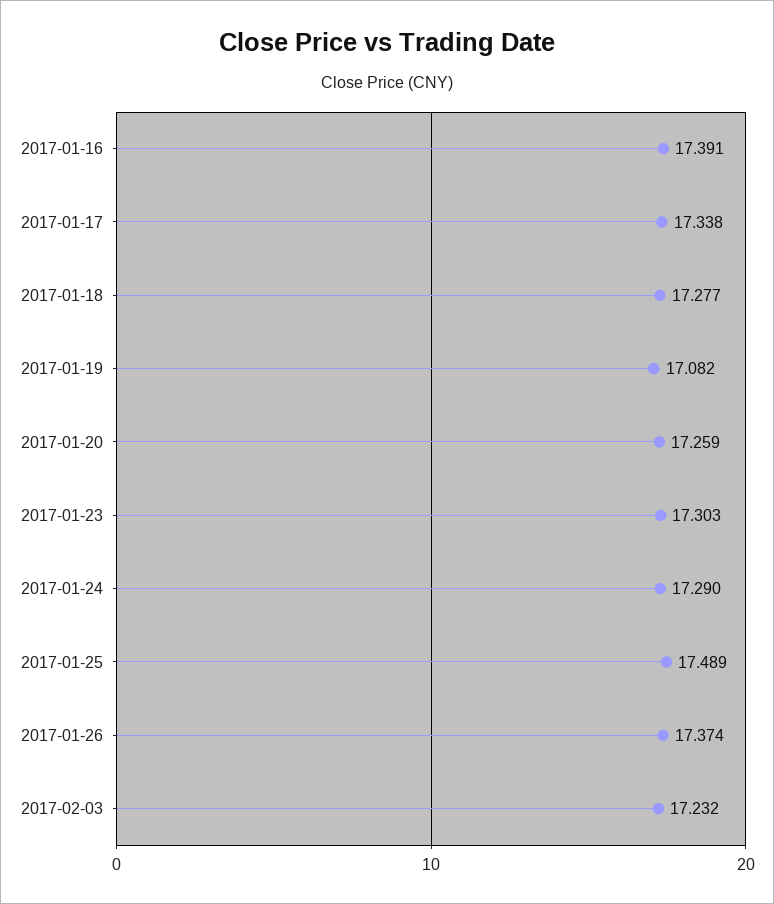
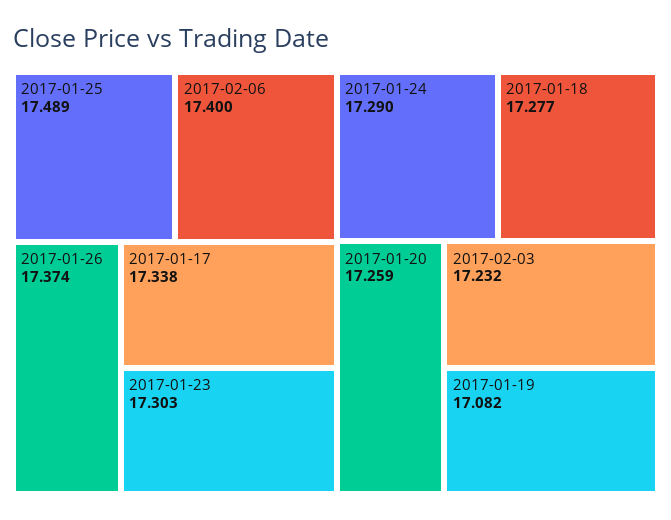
2017-01-16: 17.391 -> none
2017-02-06: none -> 17.4

